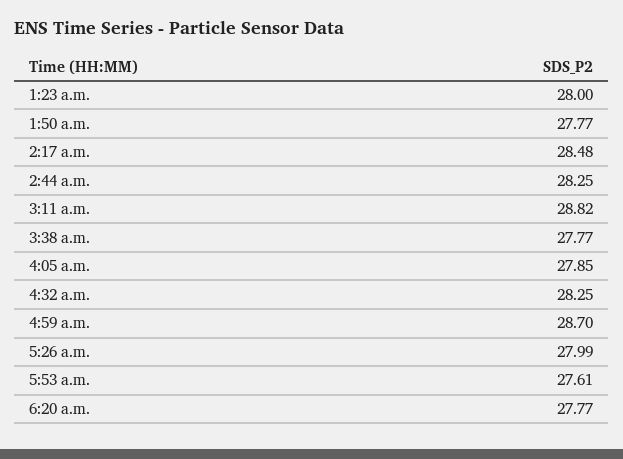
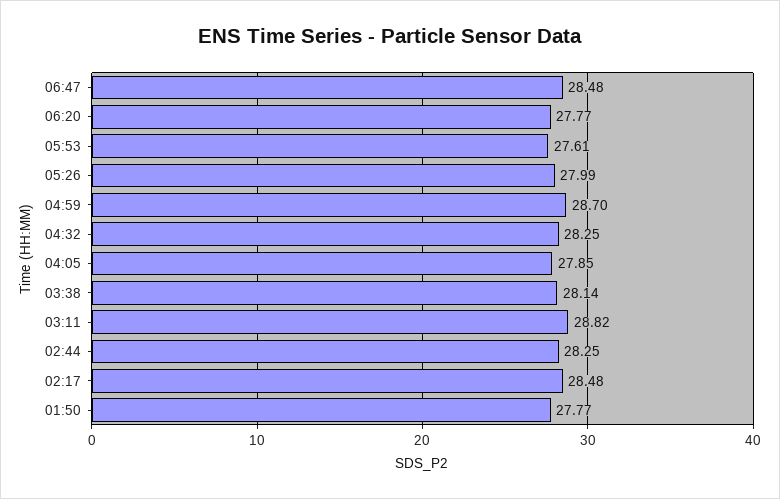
1:23 a.m.: 28 -> none
3:38 a.m.: 27.77 -> 28.14
06:47: none -> 28.48

